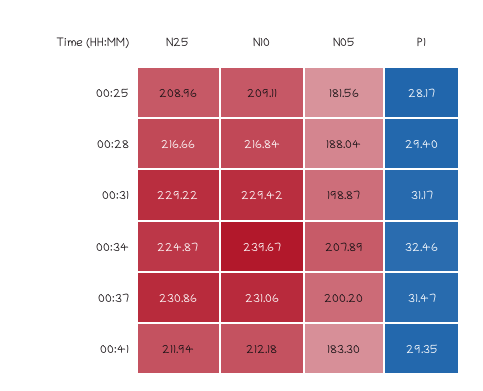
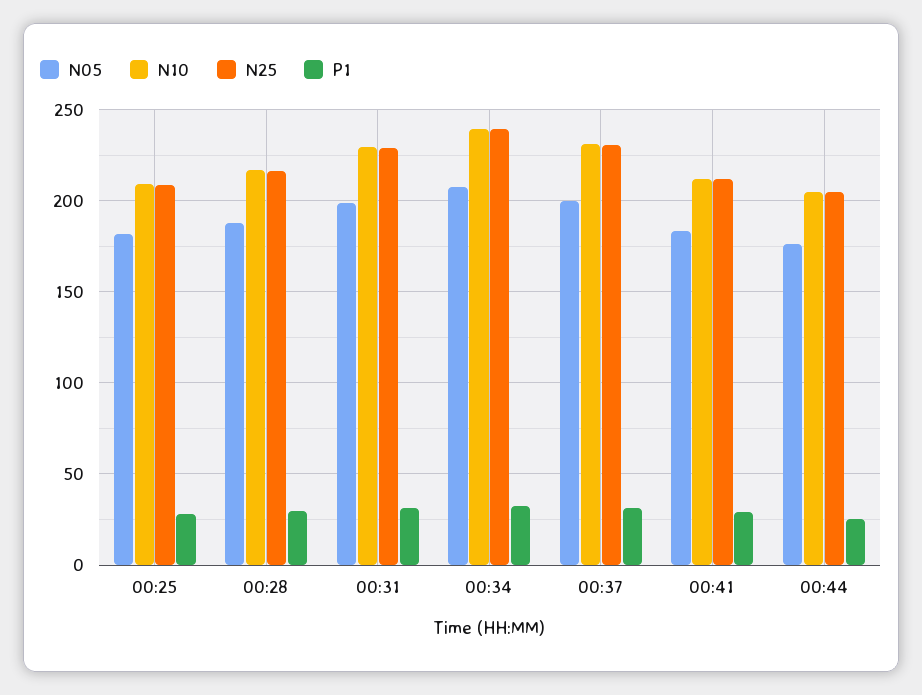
N25, 00:34: 224.87 -> 240
N05, 00:44: none -> 175
N10, 00:44: none -> 205
N25, 00:44: none -> 205
P1, 00:44: none -> 25

